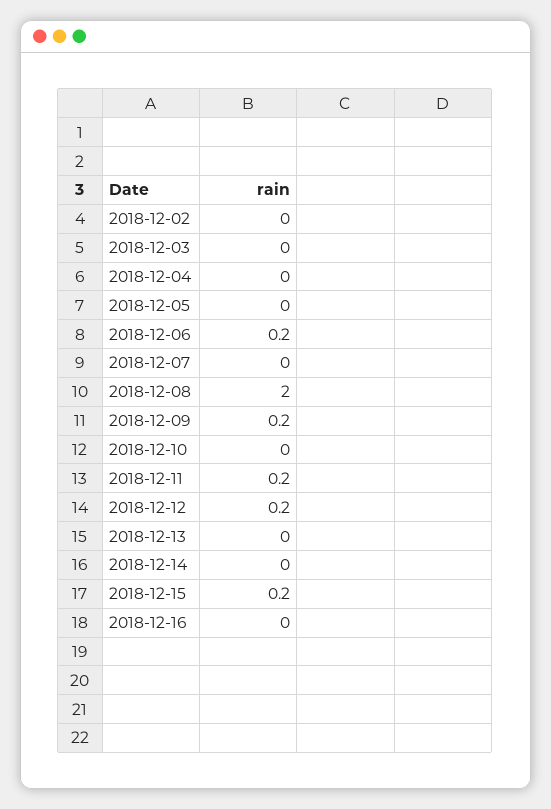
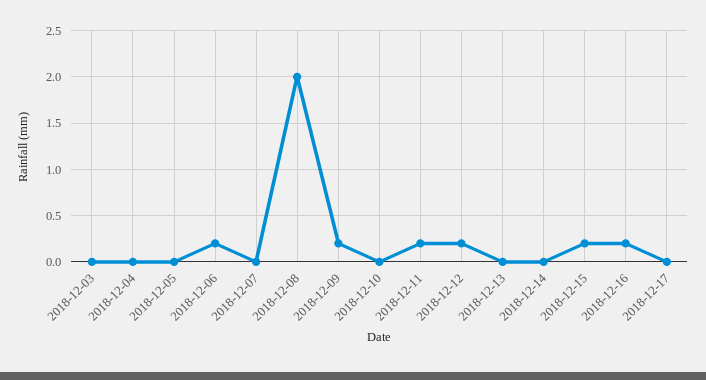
2018-12-02: 0 -> none
2018-12-16: 0 -> 0.2
2018-12-17: none -> 0

